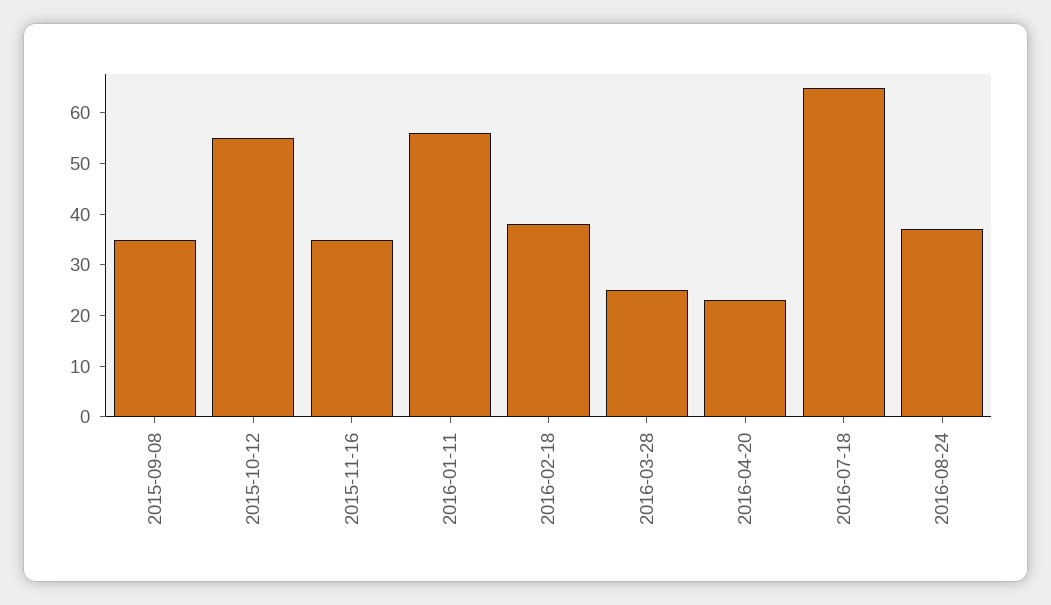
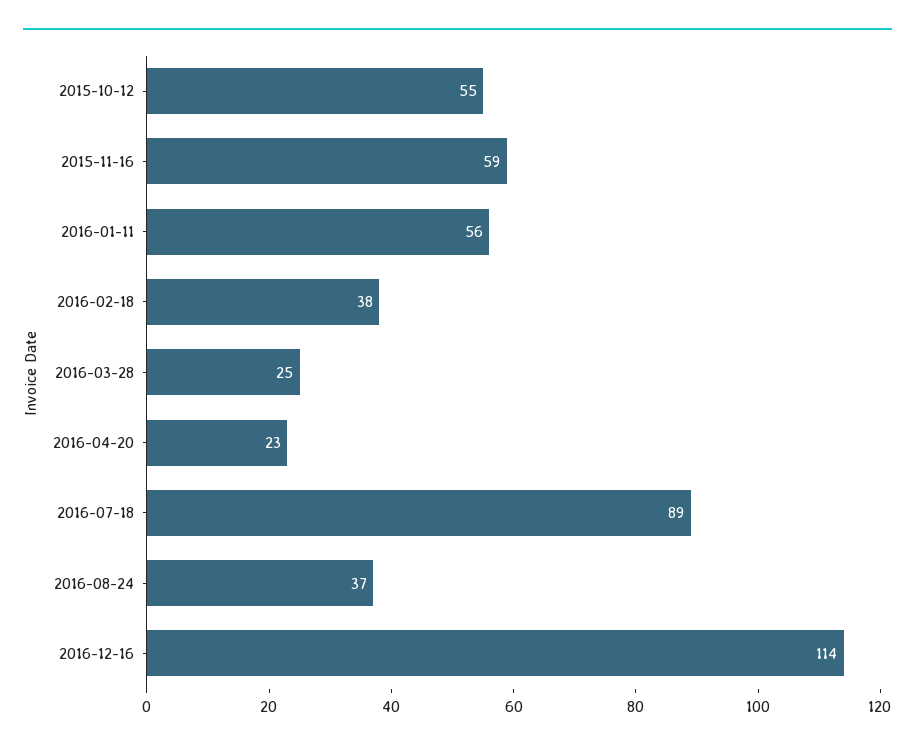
2015-09-08: 35 -> none
2015-11-16: 35 -> 59
2016-07-18: 65 -> 89
2016-12-16: none -> 114

